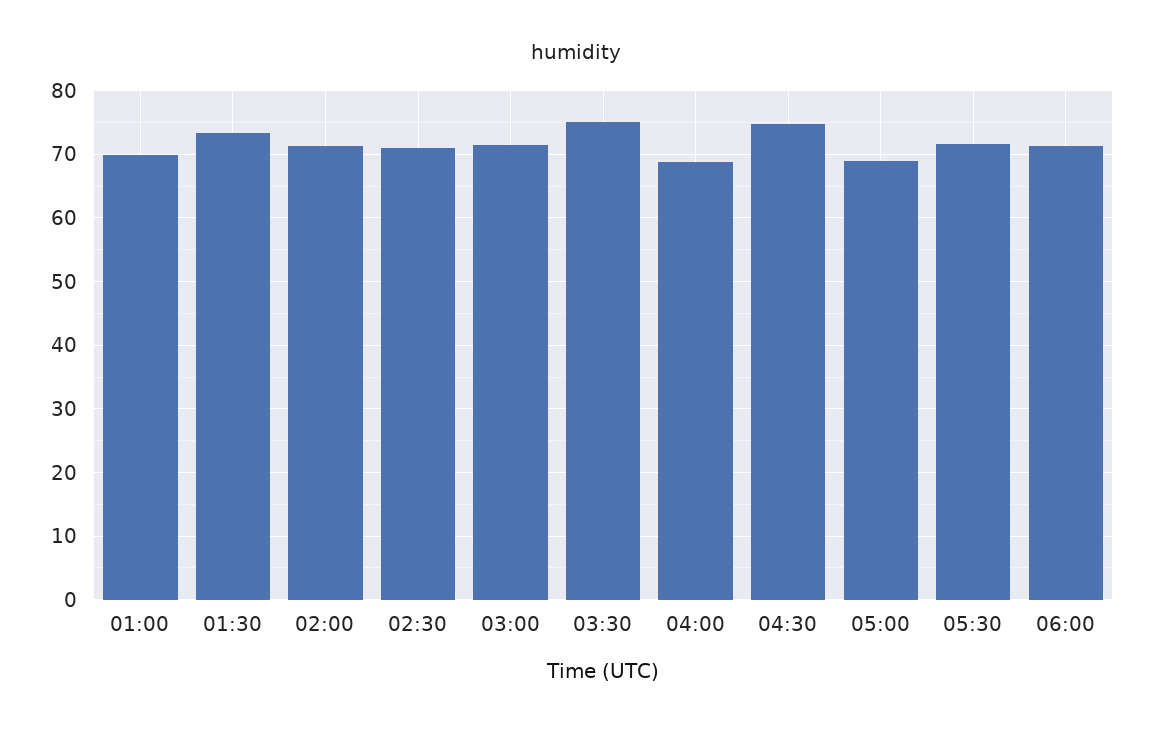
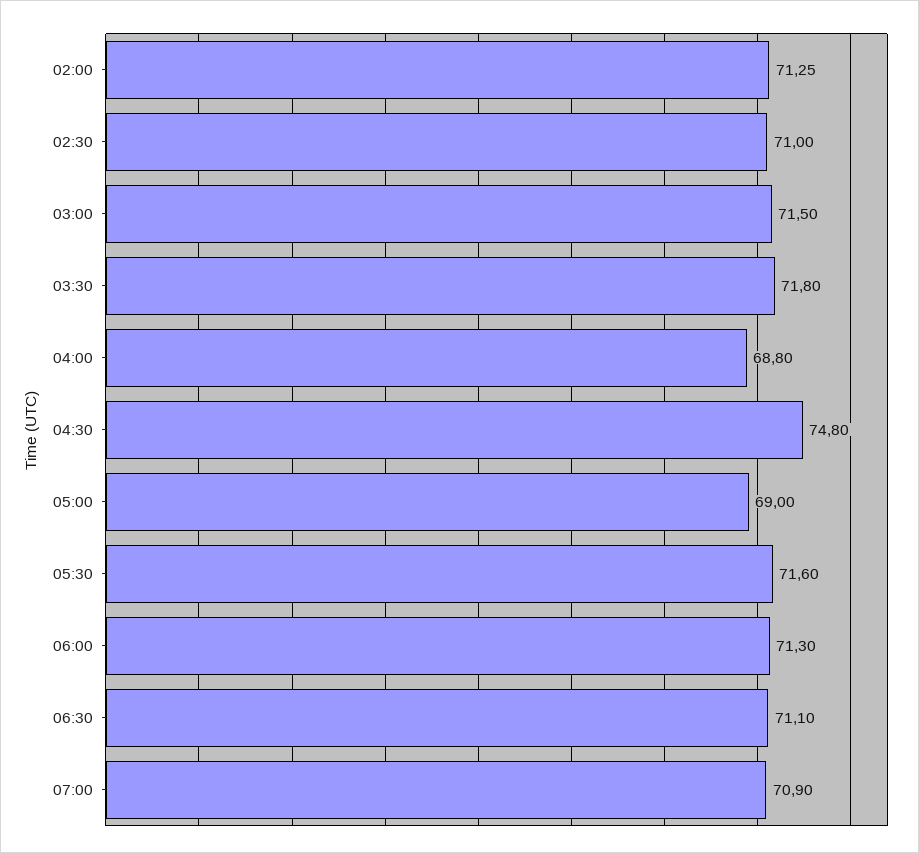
01:00: 70 -> none
01:30: 73 -> none
03:30: 75 -> 71.8
06:30: none -> 71.1
07:00: none -> 70.9

